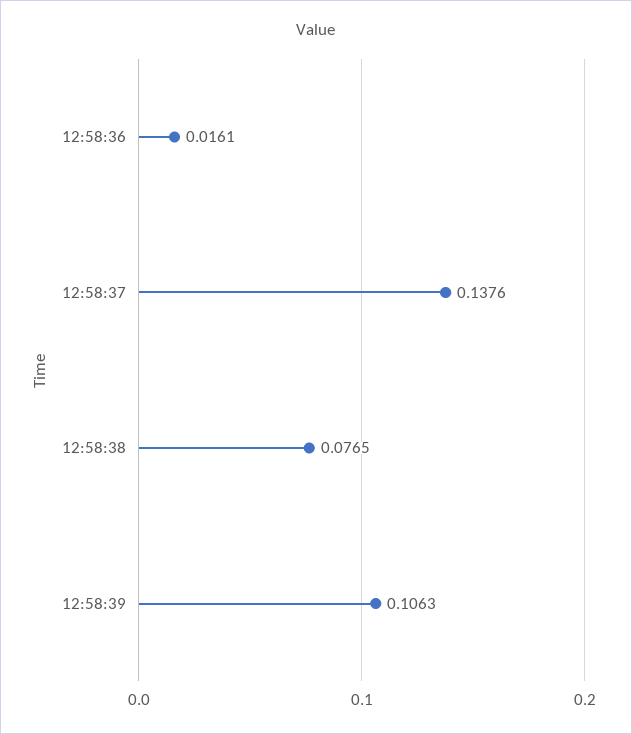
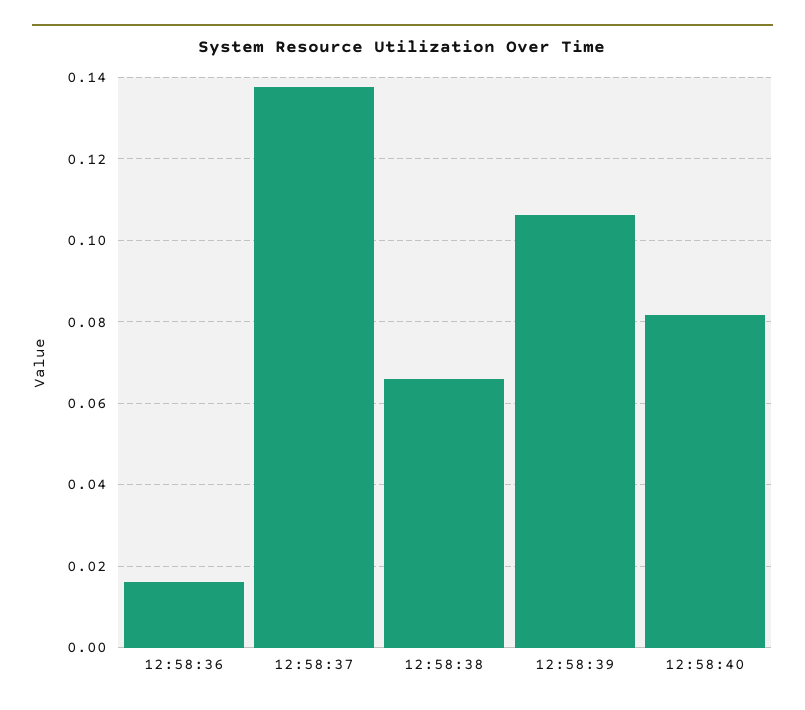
12:58:38: 0.0765 -> 0.066
12:58:40: none -> 0.082

